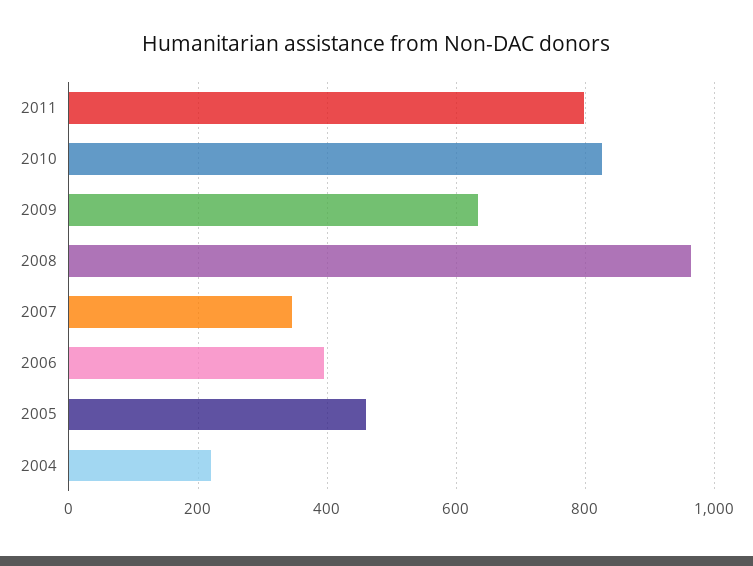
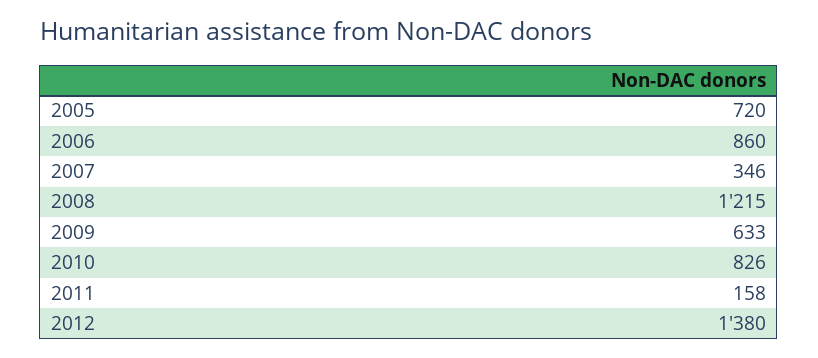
2011: 800 -> 158
2008: 960 -> 1215
2006: 400 -> 860
2005: 460 -> 720
2004: 220 -> none
2012: none -> 1380

